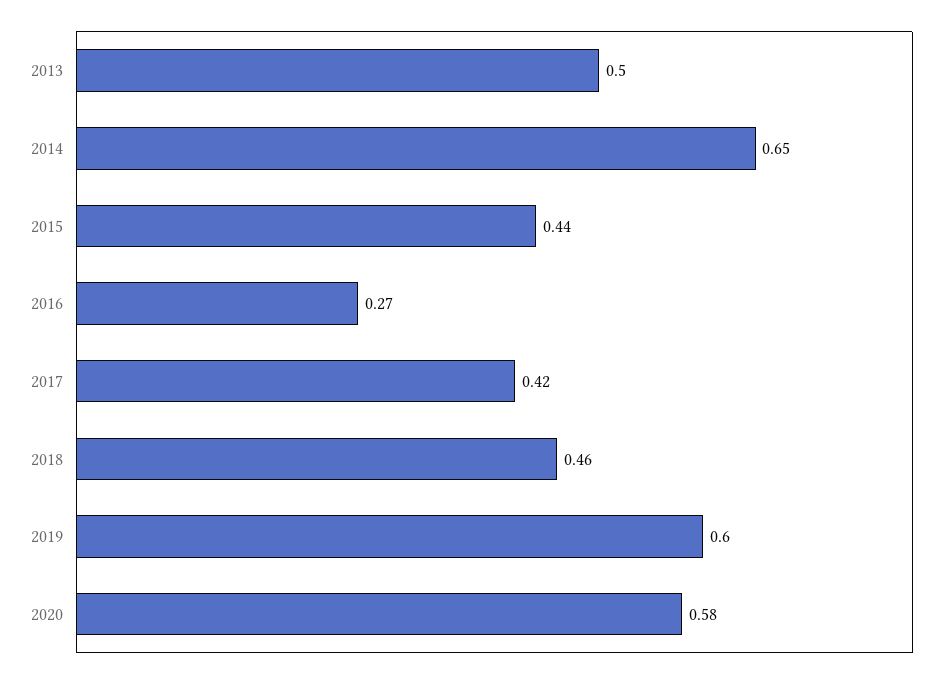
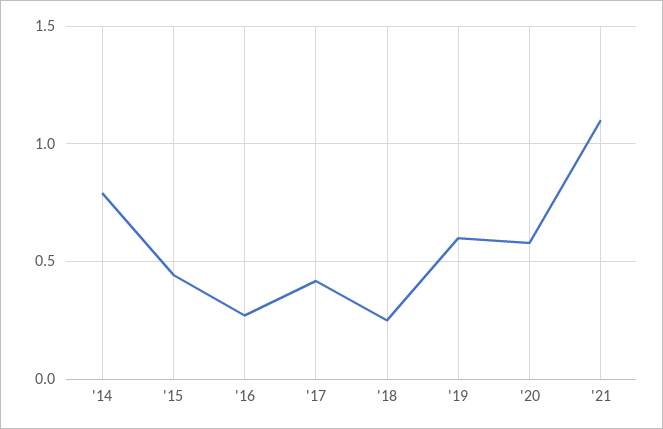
2013: 0.5 -> none
2014: 0.65 -> 0.8
2018: 0.46 -> 0.25
'21: none -> 1.1

